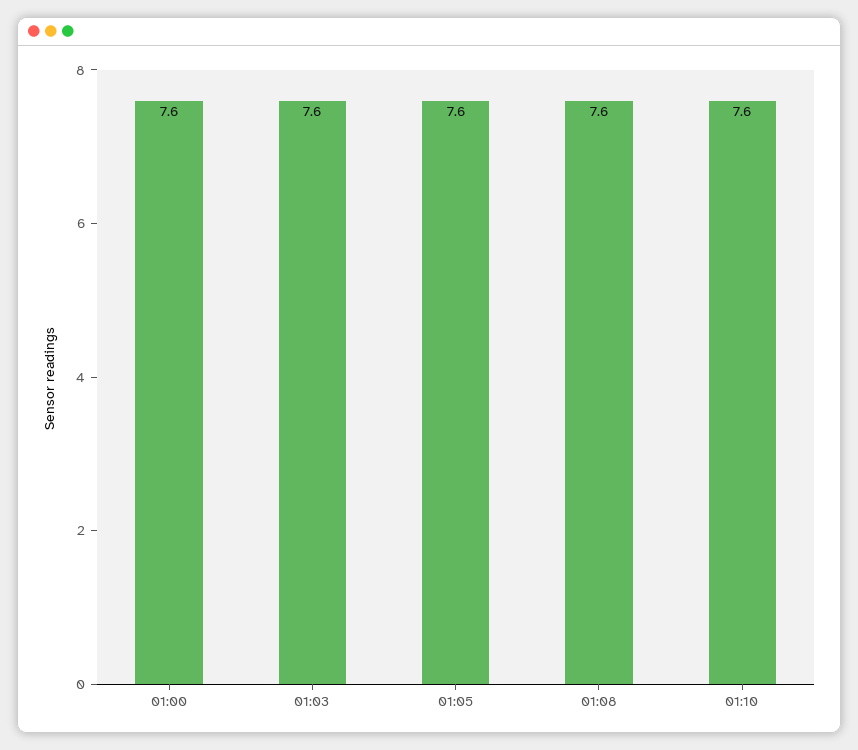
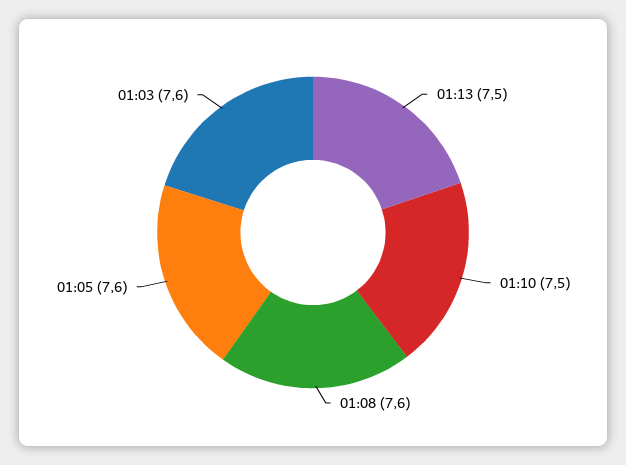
01:00: 7.6 -> none
01:10: 7.6 -> 7.5
01:13: none -> 7.5

